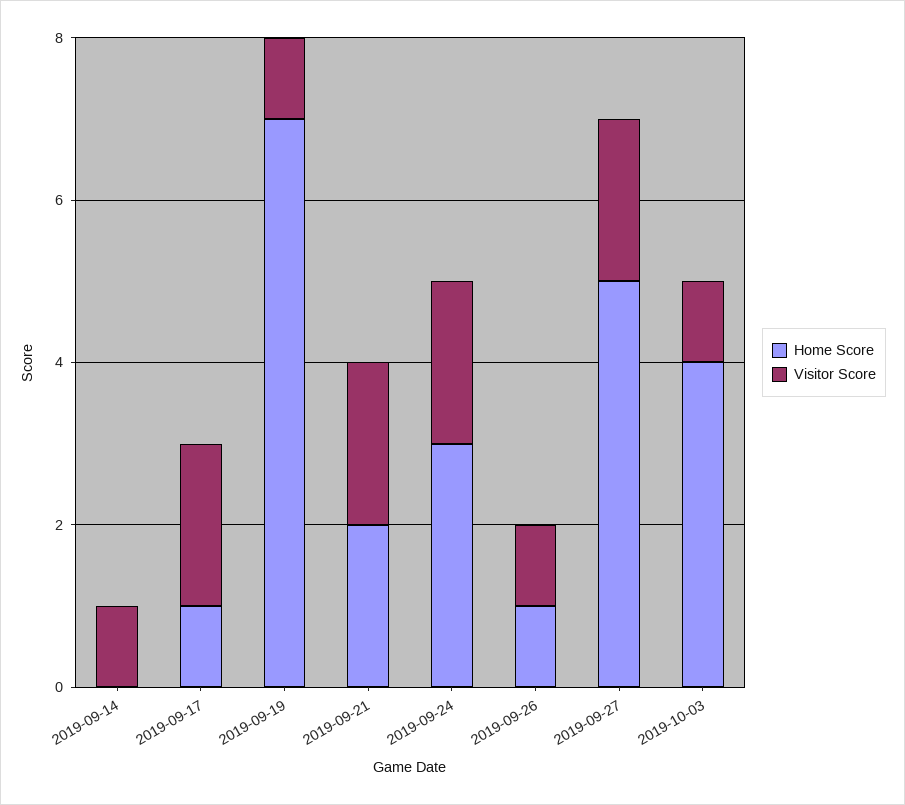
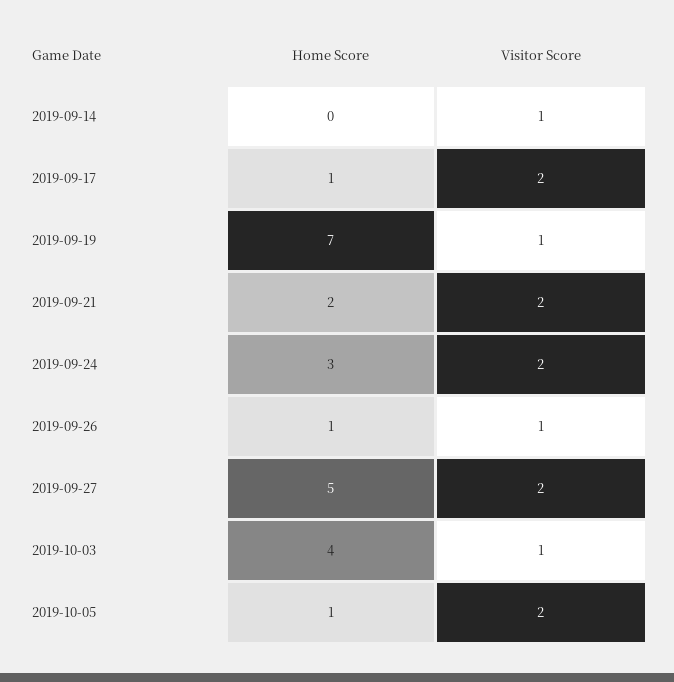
Home Score, 2019-10-05: none -> 1
Visitor Score, 2019-10-05: none -> 2

